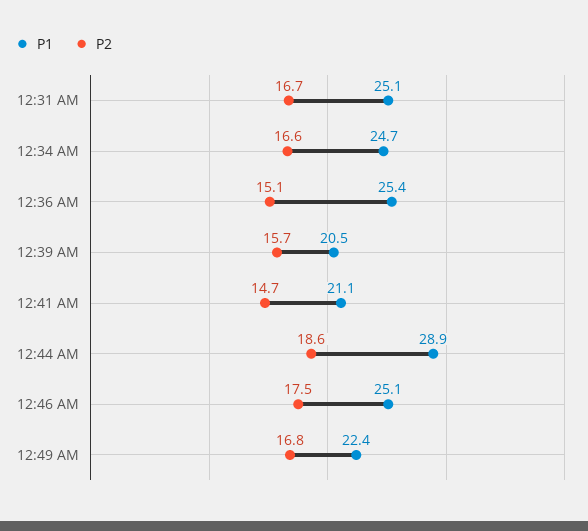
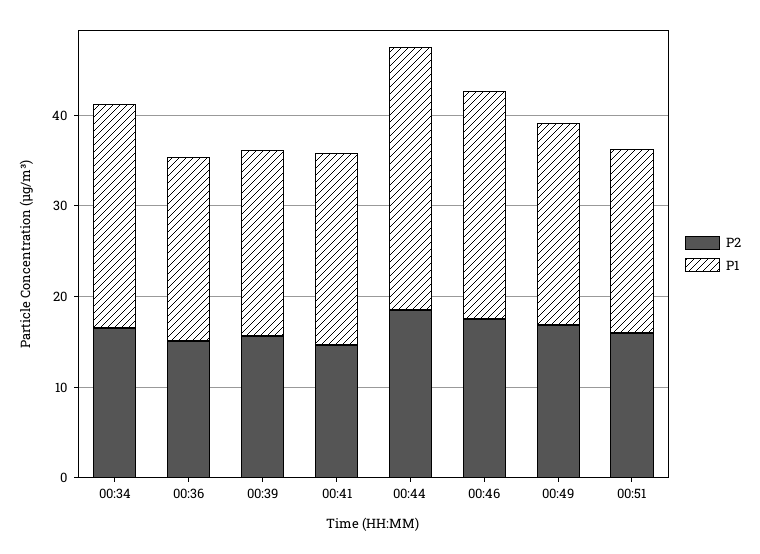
P1, 12:31 AM: 25.1 -> none
P2, 12:31 AM: 16.7 -> none
P1, 12:36 AM: 25.4 -> 20
P2, 00:51: none -> 16
P1, 00:51: none -> 20

